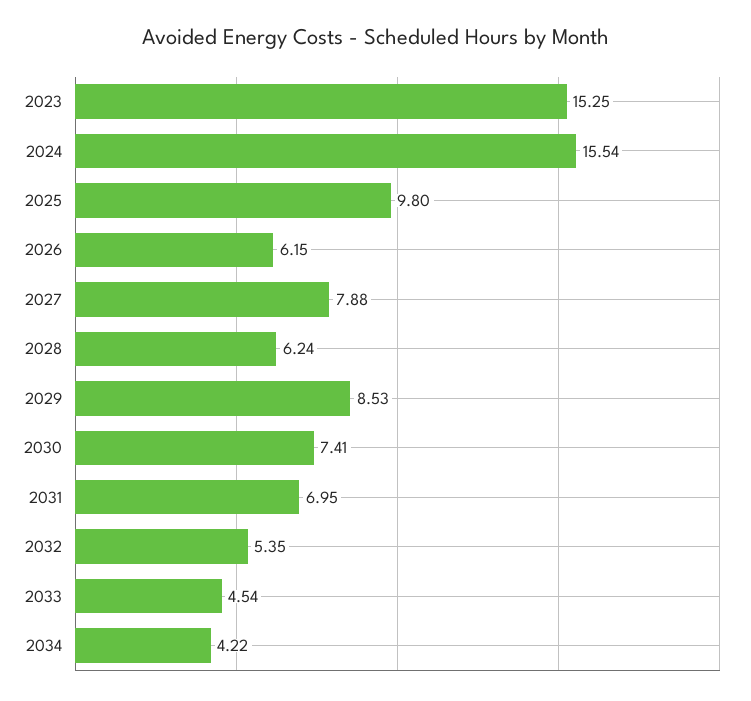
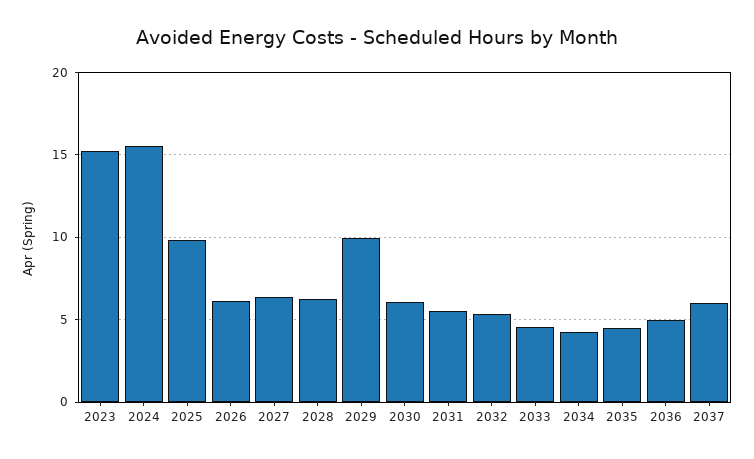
2027: 7.88 -> 6.5
2029: 8.53 -> 10
2030: 7.41 -> 6
2031: 6.95 -> 5.5
2035: none -> 4.5
2036: none -> 5
2037: none -> 6

